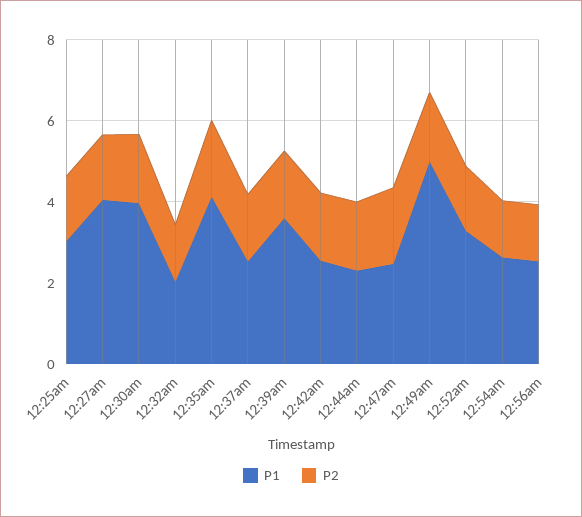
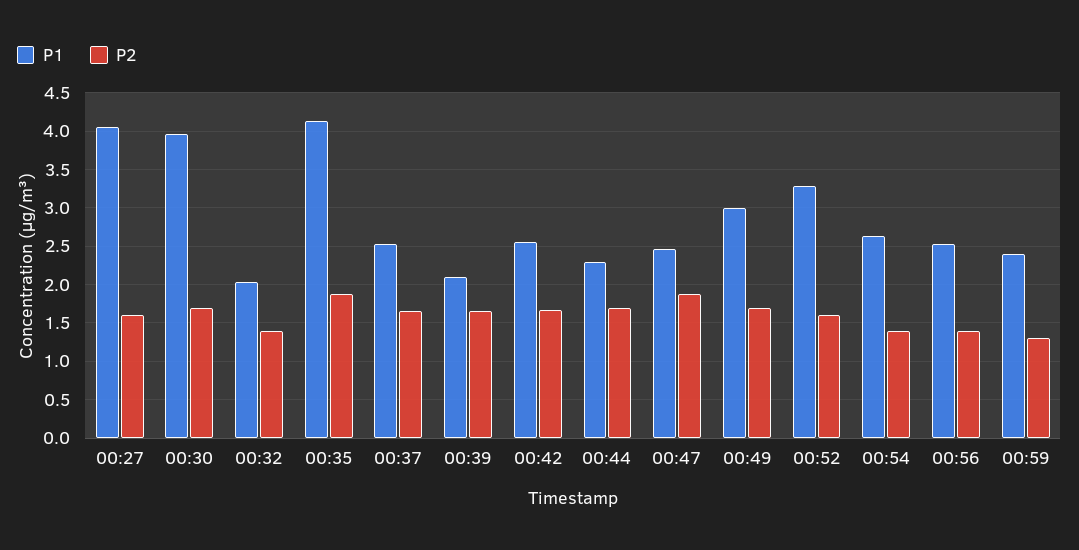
P1, 12:25am: 3 -> none
P2, 12:25am: 1.5 -> none
P1, 12:39am: 3.5 -> 2.1
P1, 12:49am: 5 -> 3
P1, 00:59: none -> 2.4
P2, 00:59: none -> 1.3

